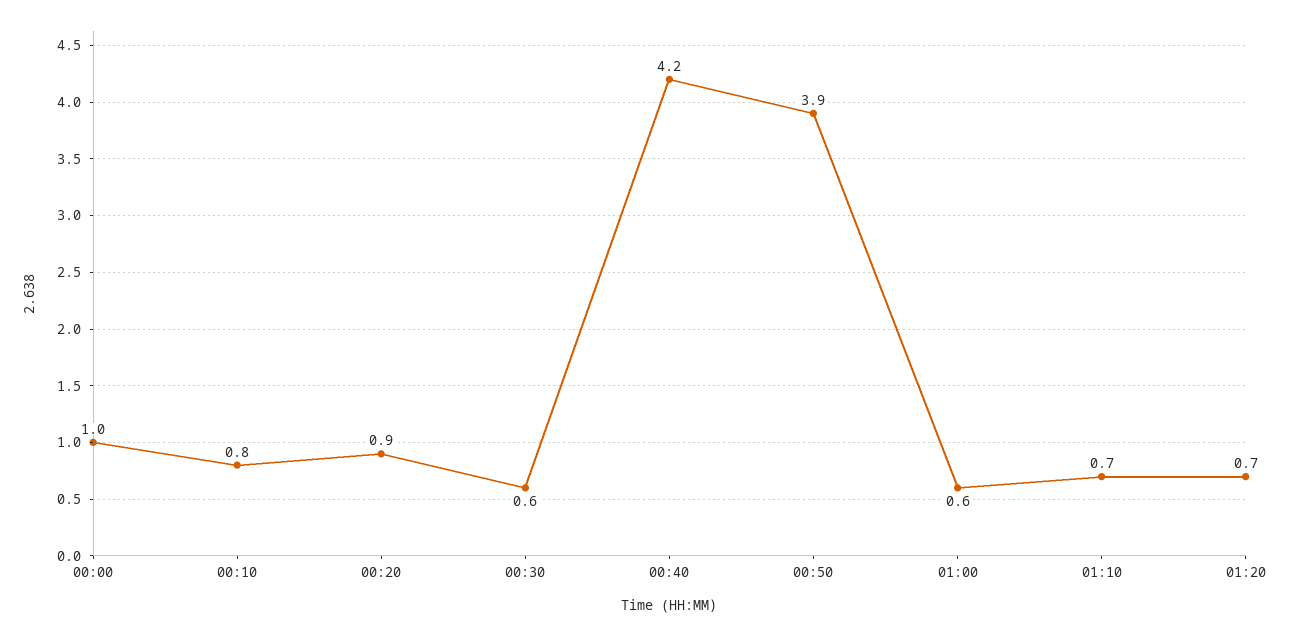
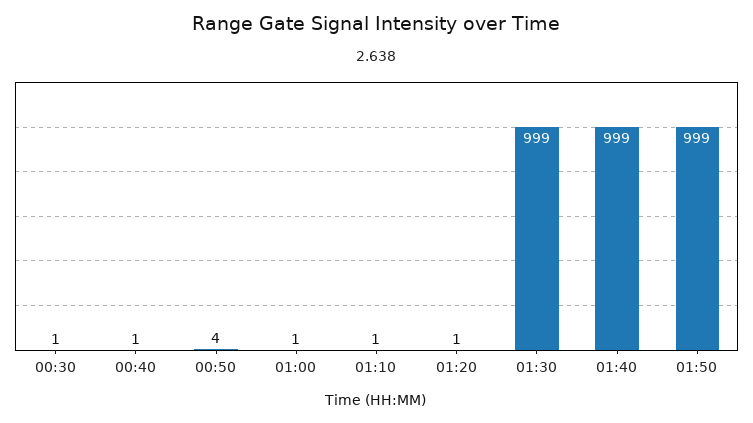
00:00: 1 -> none
00:10: 0.8 -> none
00:20: 0.9 -> none
00:40: 4.2 -> 1
01:30: none -> 999
01:40: none -> 999
01:50: none -> 999

